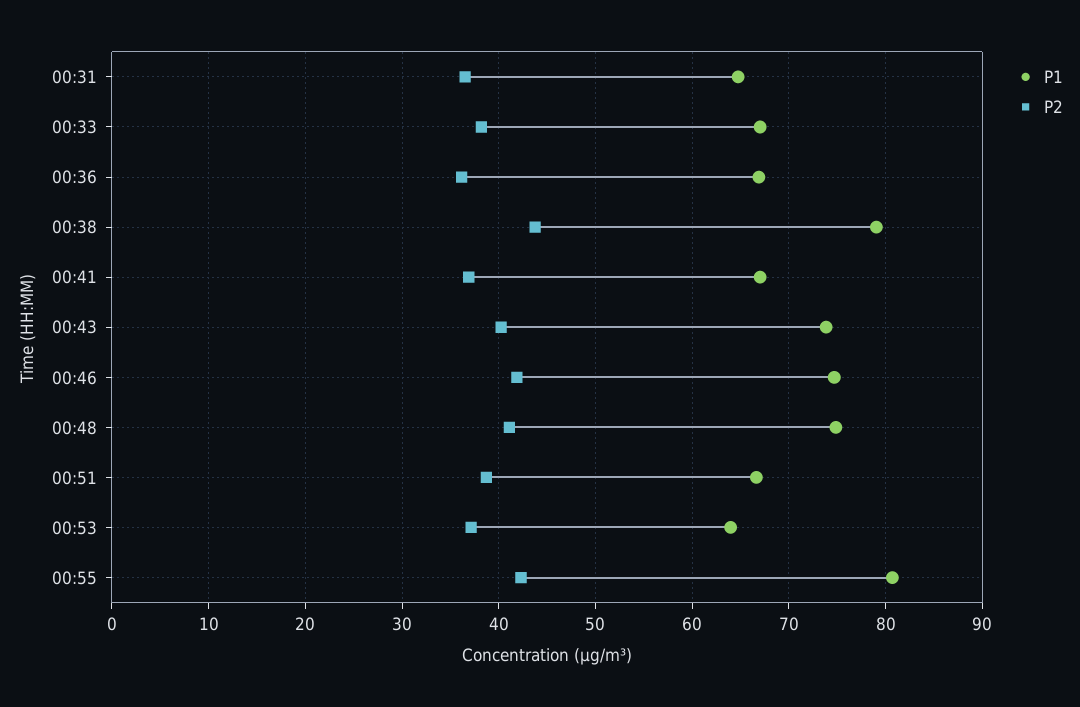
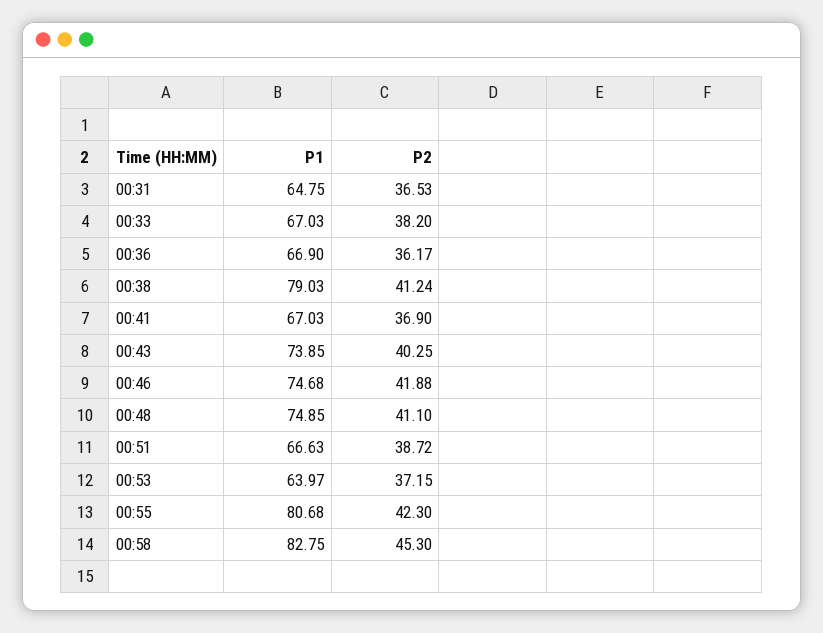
P2, 00:38: 44 -> 41.24
P1, 00:58: none -> 82.75
P2, 00:58: none -> 45.3

